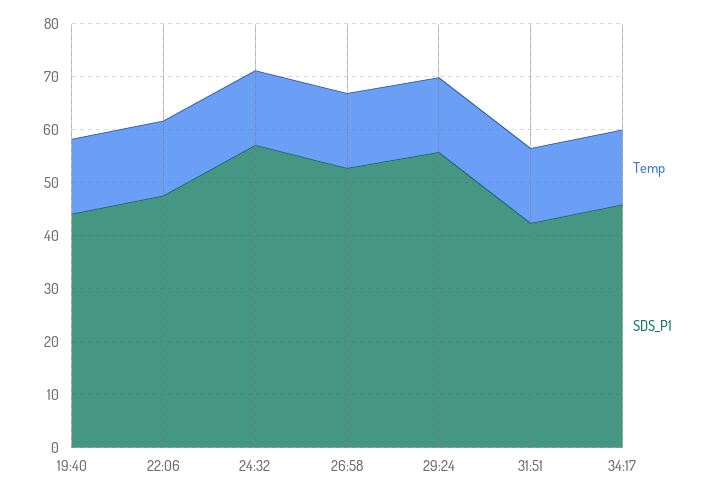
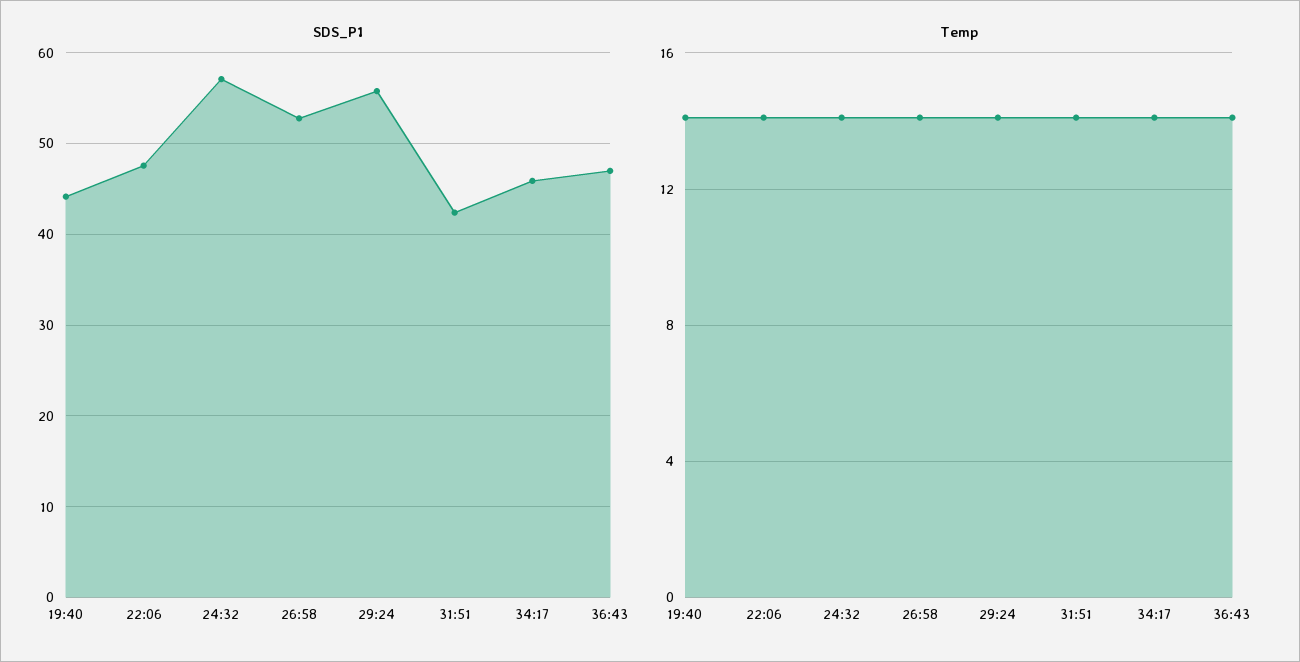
SDS_P1, 36:43: none -> 47
Temp, 36:43: none -> 14

